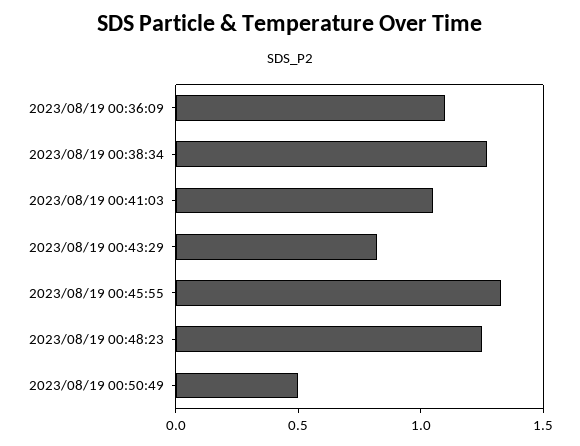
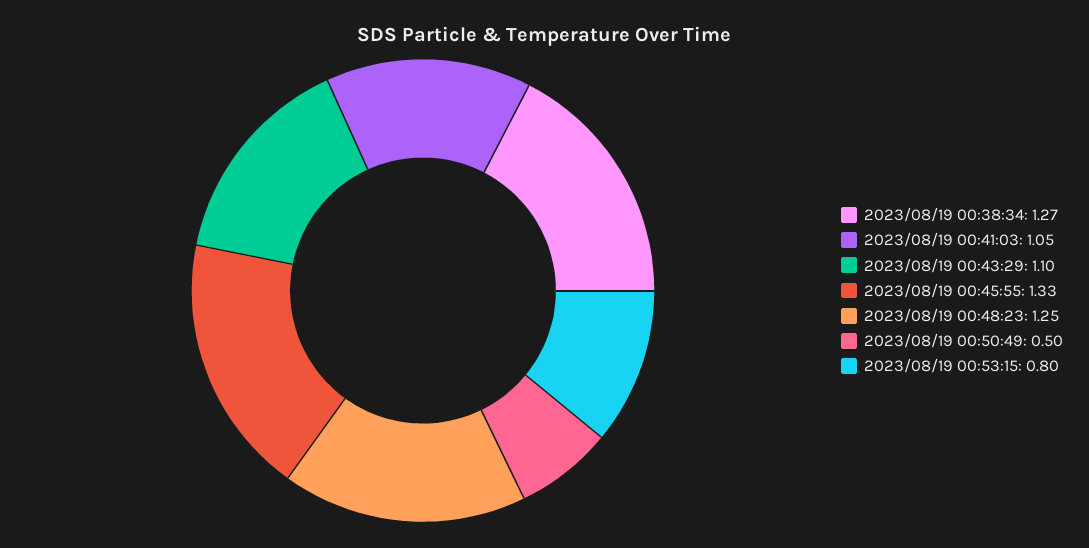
2023/08/19 00:36:09: 1.1 -> none
2023/08/19 00:43:29: 0.8 -> 1.1
2023/08/19 00:53:15: none -> 0.8

